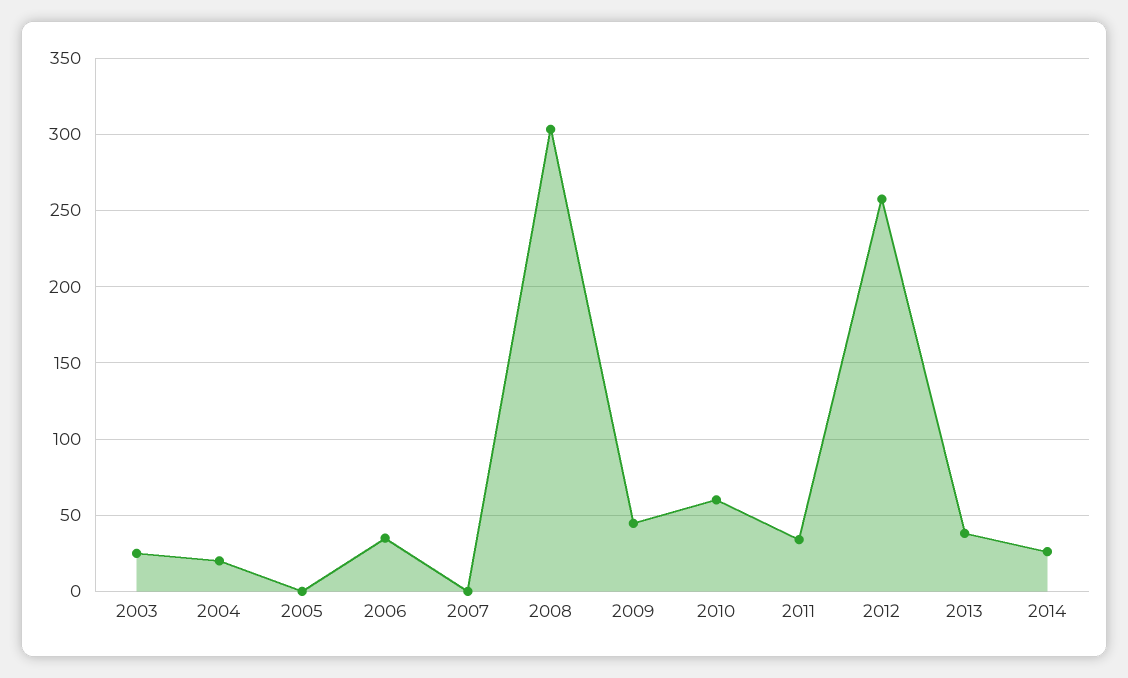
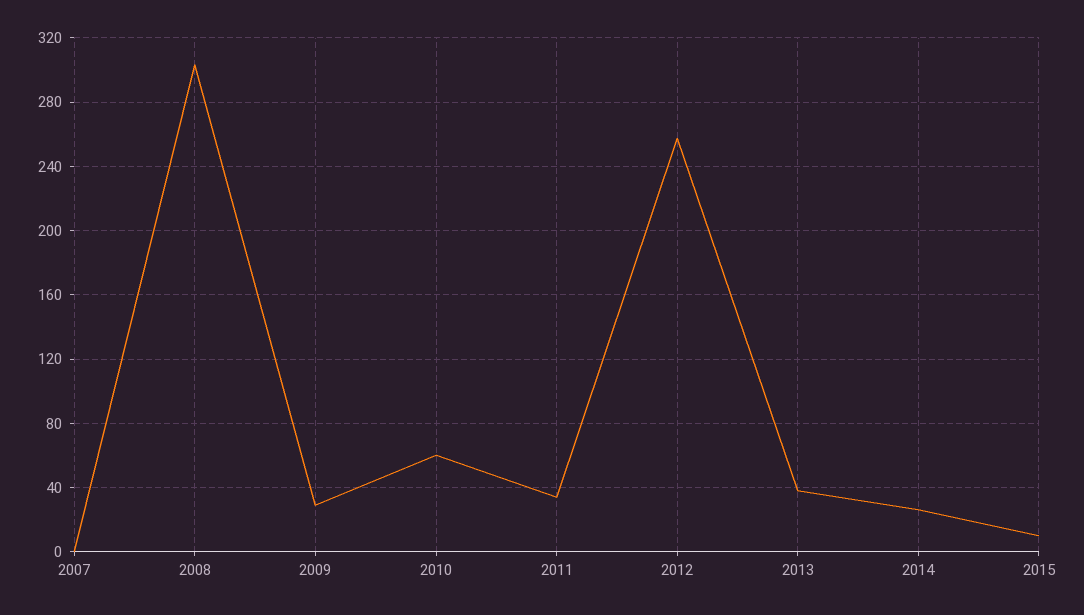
2003: 25 -> none
2004: 20 -> none
2005: 0 -> none
2006: 35 -> none
2009: 45 -> 30
2015: none -> 10

